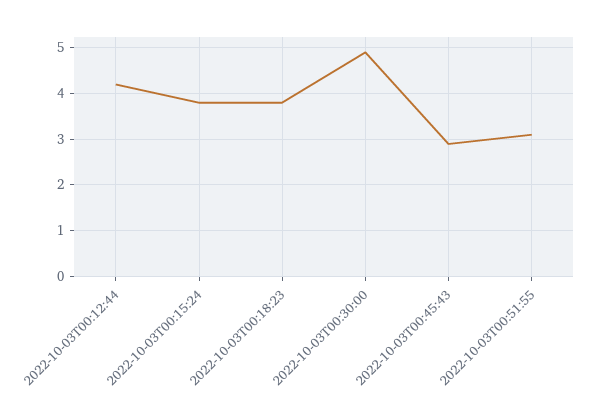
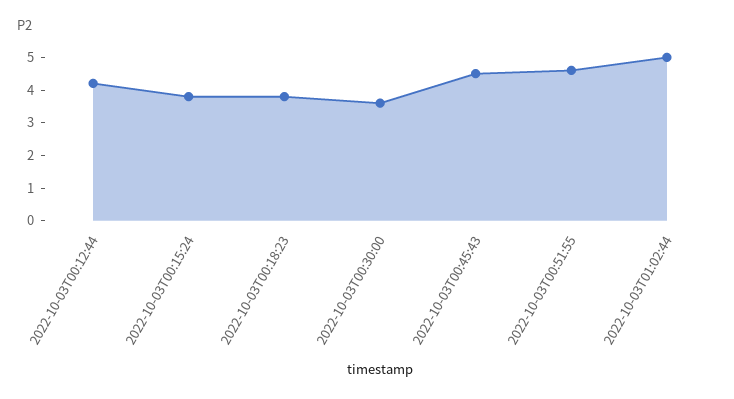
2022-10-03T00:30:00: 5 -> 3.5
2022-10-03T00:45:43: 3 -> 4.5
2022-10-03T00:51:55: 3 -> 4.5
2022-10-03T01:02:44: none -> 5

